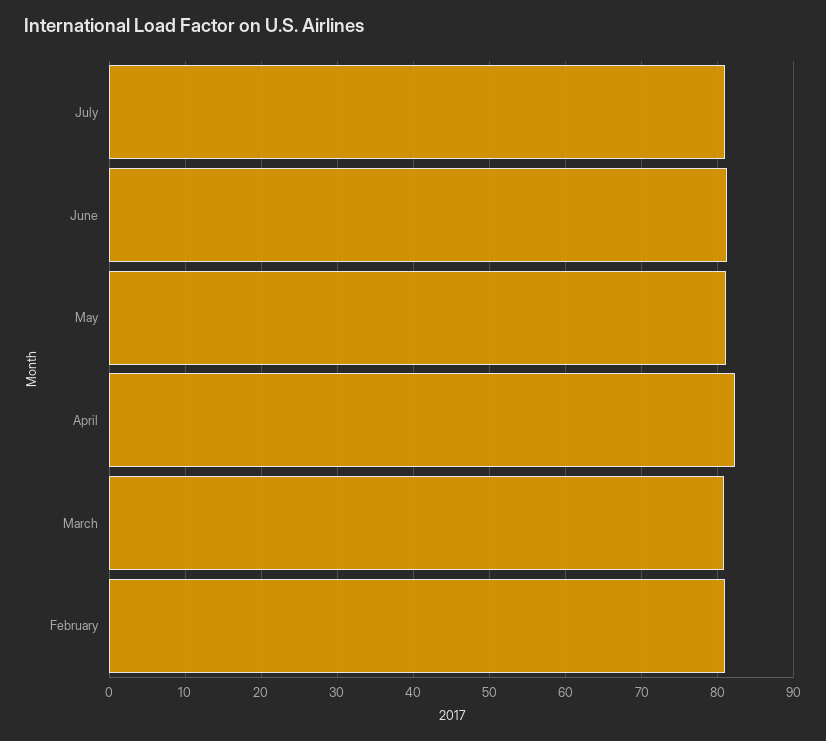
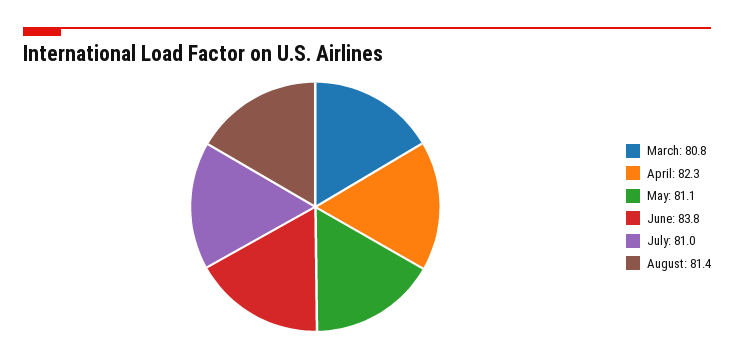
June: 81 -> 83.8
February: 81 -> none
August: none -> 81.4

